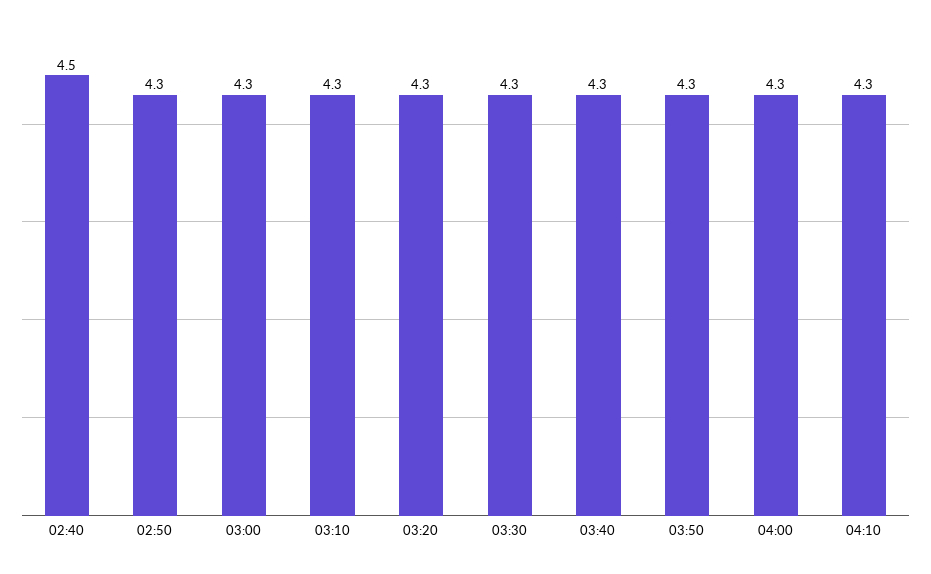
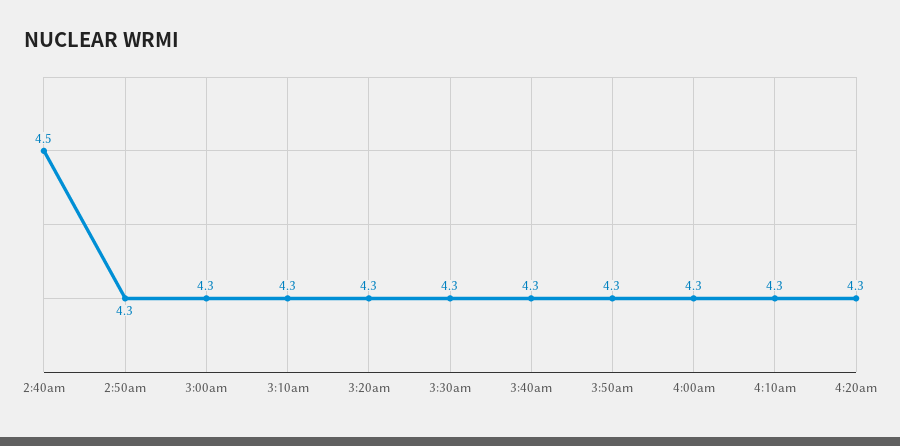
4:20am: none -> 4.3

